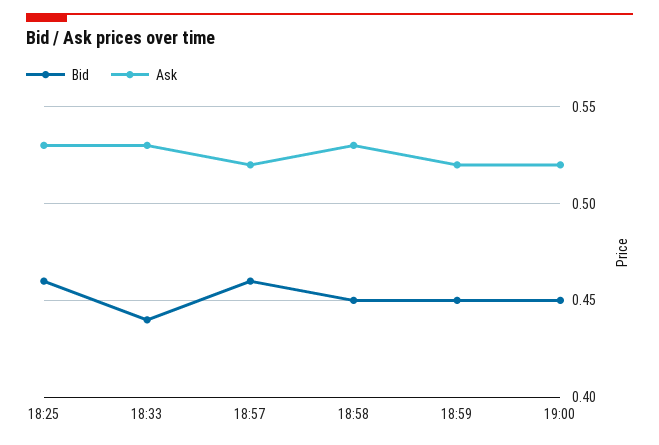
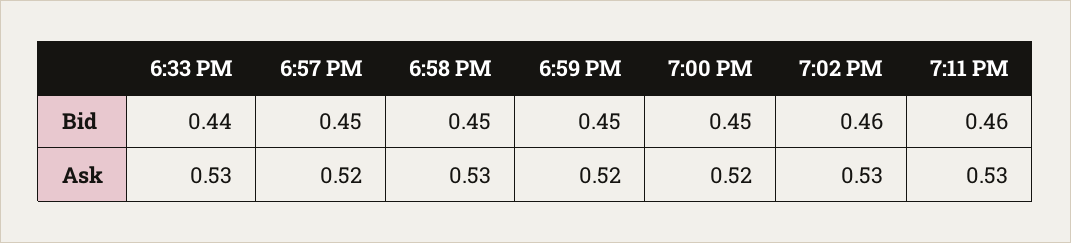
Bid, 18:25: 0.46 -> none
Ask, 18:25: 0.53 -> none
Bid, 18:57: 0.46 -> 0.45
Bid, 7:02 PM: none -> 0.46
Bid, 7:11 PM: none -> 0.46
Ask, 7:02 PM: none -> 0.53
Ask, 7:11 PM: none -> 0.53

